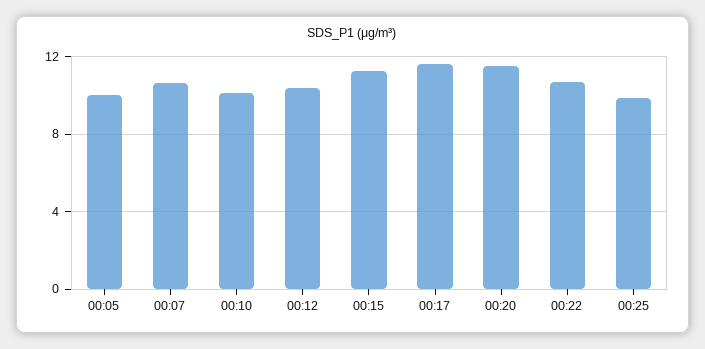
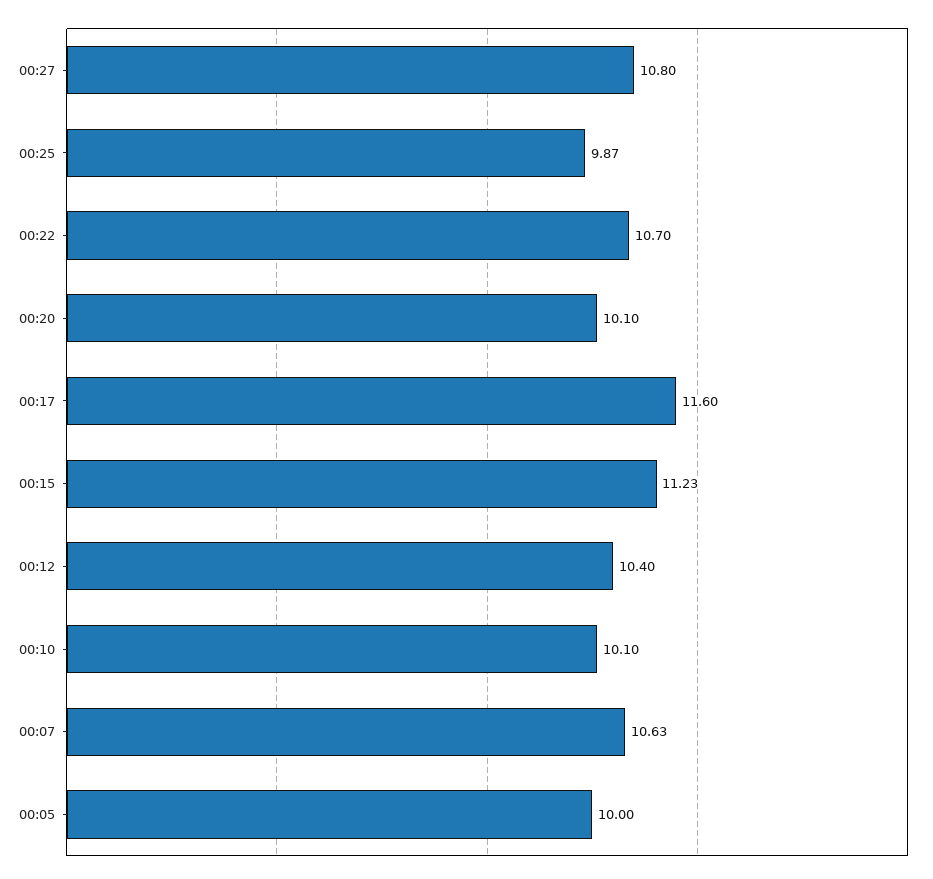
00:20: 11.5 -> 10.1
00:27: none -> 10.8

